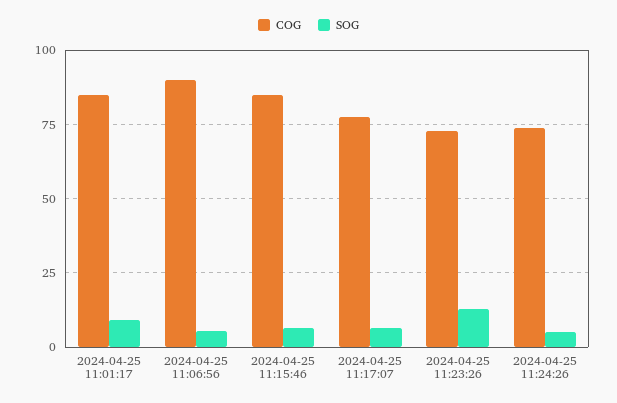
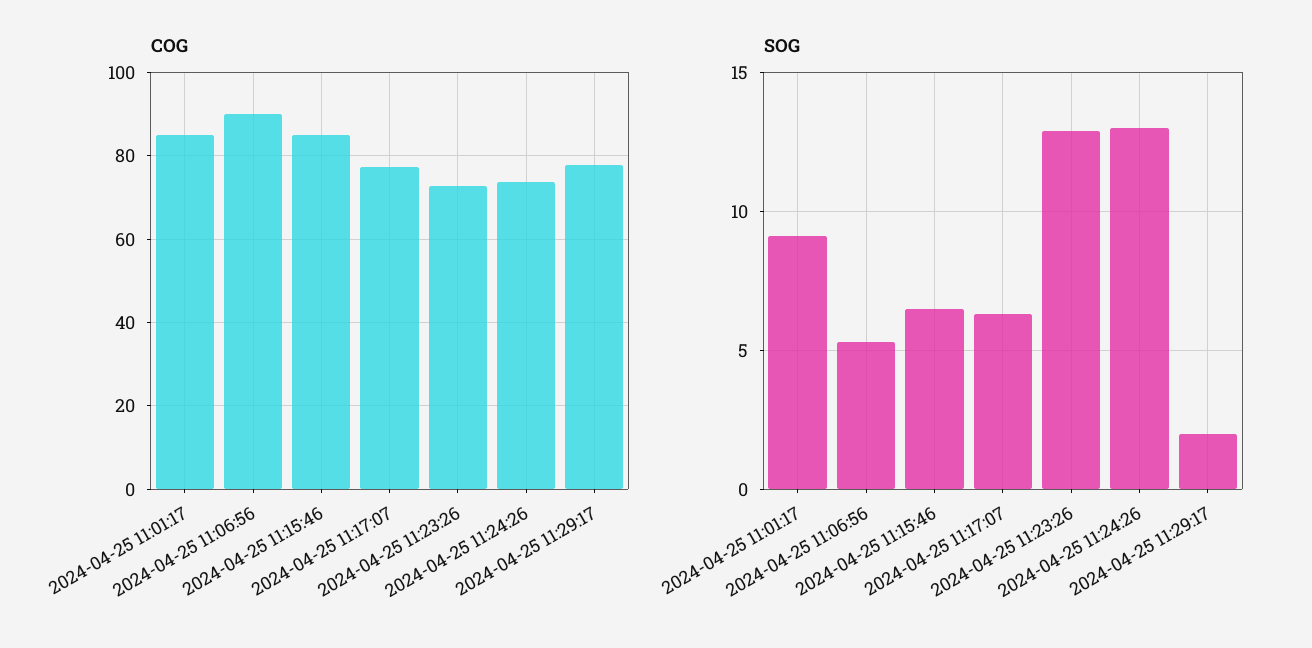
SOG, 2024-04-25 11:24:26: 5 -> 13
COG, 2024-04-25 11:29:17: none -> 78
SOG, 2024-04-25 11:29:17: none -> 2

